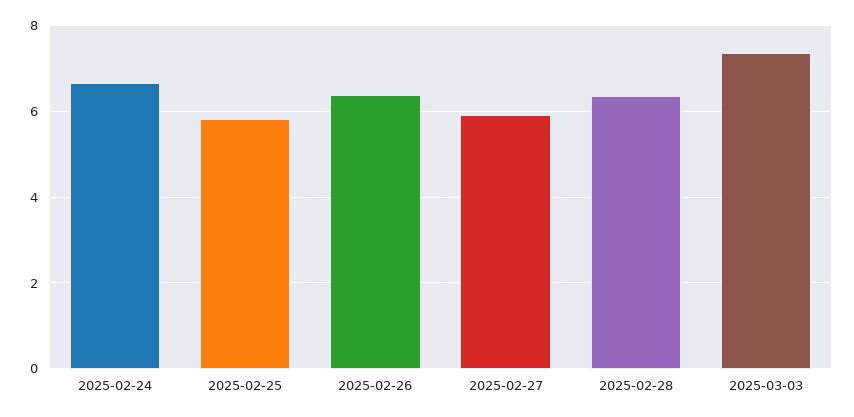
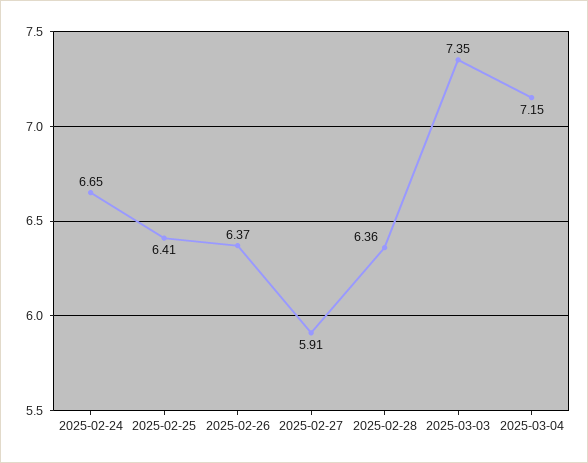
2025-02-25: 5.8 -> 6.41
2025-03-04: none -> 7.15

